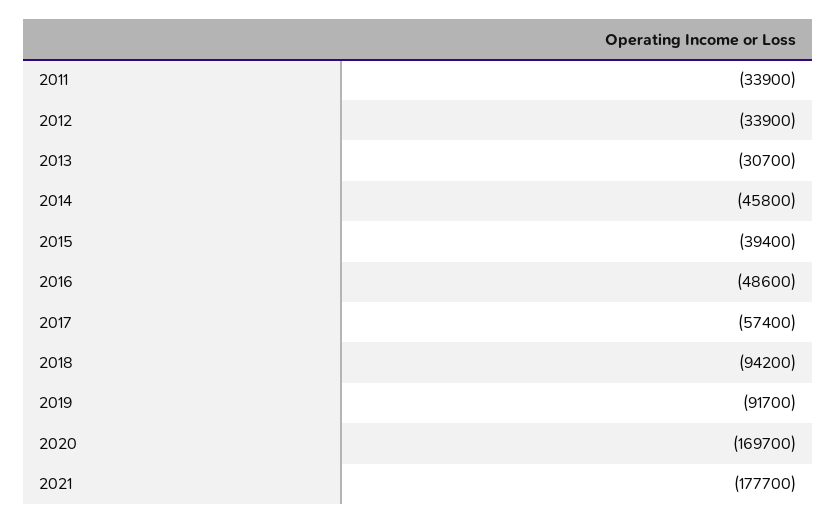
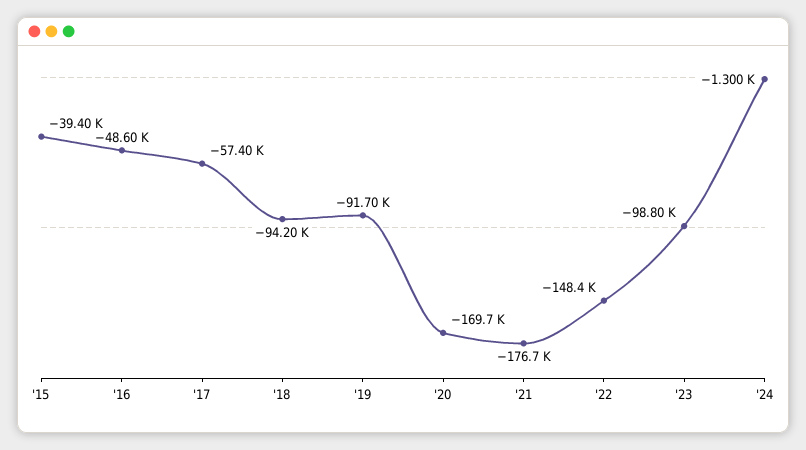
2011: -33900 -> none
2012: -33900 -> none
2013: -30700 -> none
2014: -45800 -> none
2021: -177700 -> -176700
'22: none -> -148400
'23: none -> -98800
'24: none -> -1300

